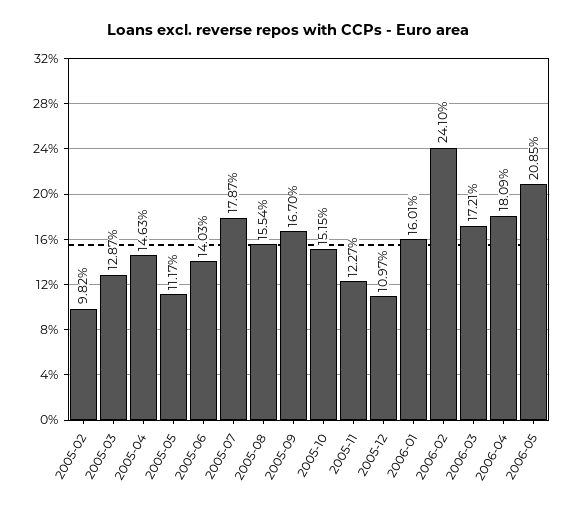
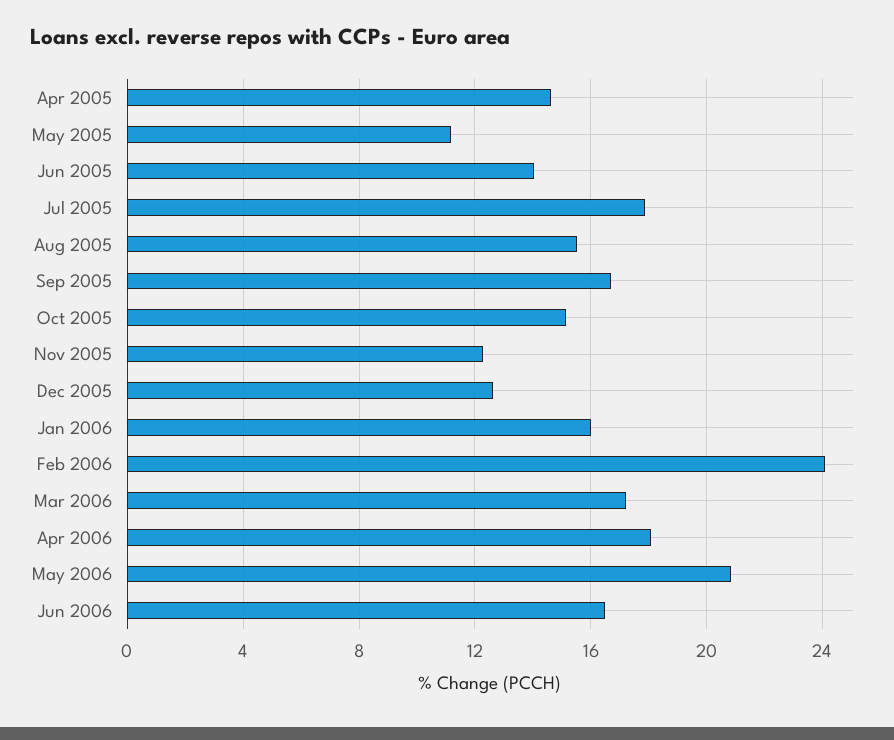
2005-02: 9.82 -> none
2005-03: 12.87 -> none
2005-12: 10.97 -> 12.5
Jun 2006: none -> 16.5

